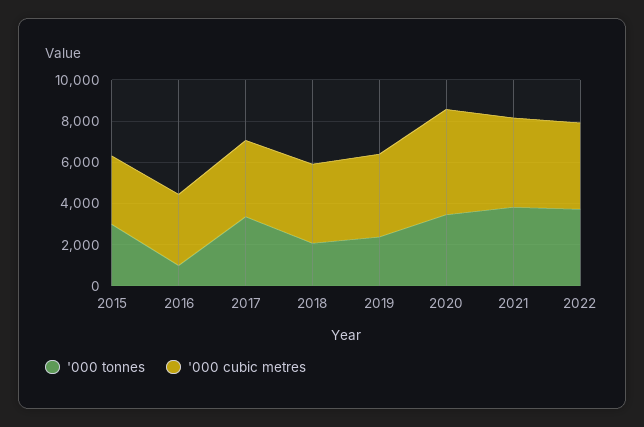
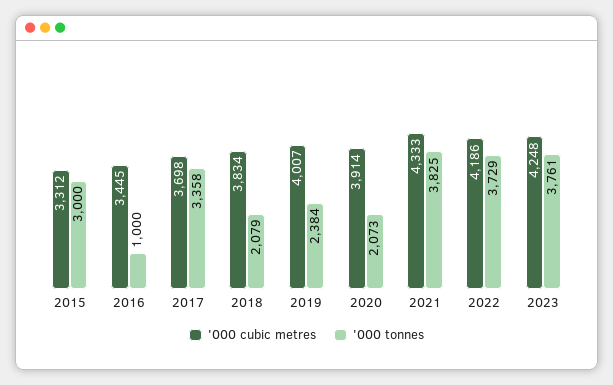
'000 tonnes, 2020: 3500 -> 2073
'000 cubic metres, 2020: 5000 -> 3914
'000 cubic metres, 2023: none -> 4248
'000 tonnes, 2023: none -> 3761

